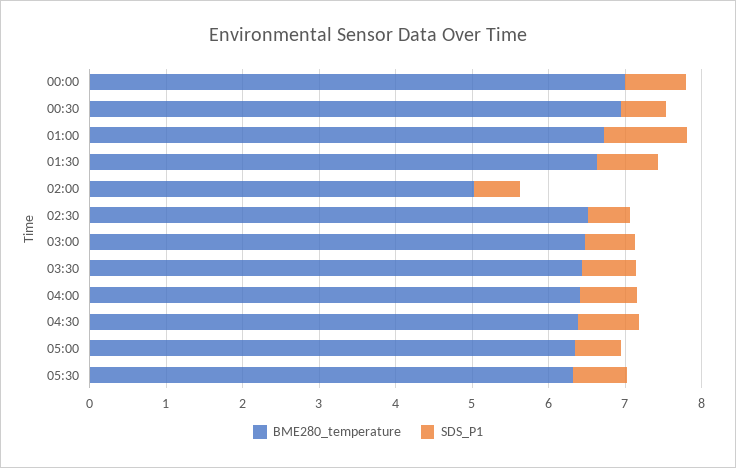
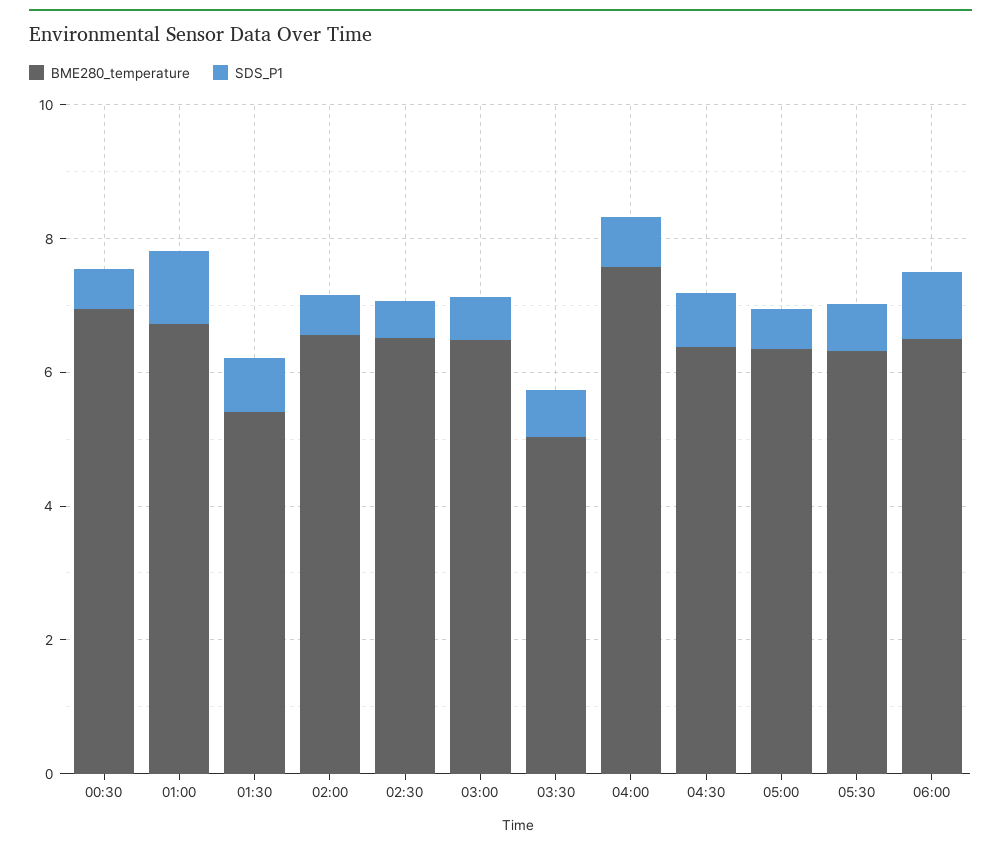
BME280_temperature, 00:00: 7 -> none
SDS_P1, 00:00: 0.8 -> none
BME280_temperature, 01:30: 6.6 -> 5.5
BME280_temperature, 02:00: 5 -> 6.5
BME280_temperature, 03:30: 6.4 -> 5
BME280_temperature, 04:00: 6.4 -> 7.5
BME280_temperature, 06:00: none -> 6.5
SDS_P1, 06:00: none -> 1

